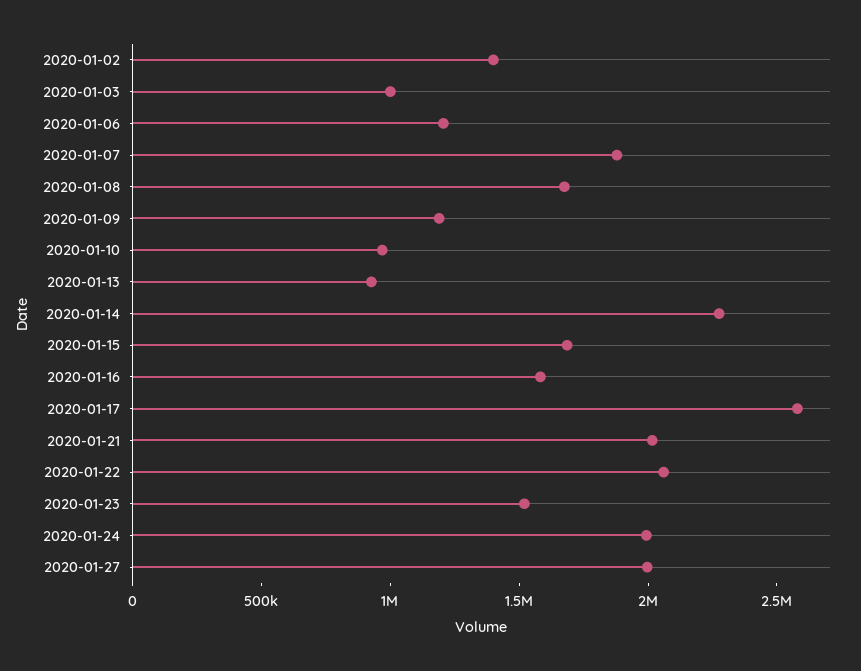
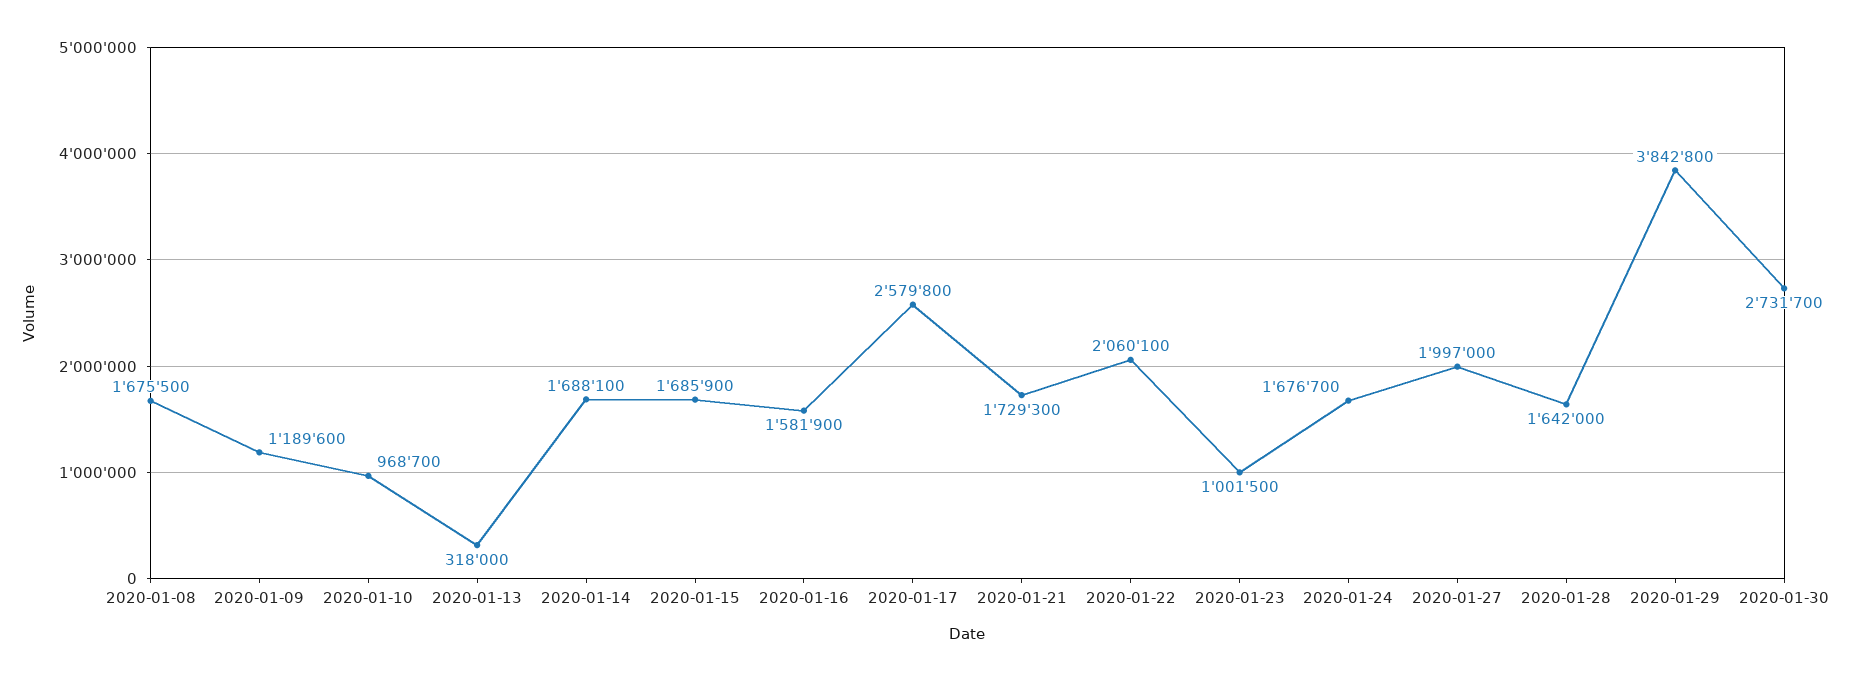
2020-01-02: 1400000 -> none
2020-01-03: 1000000 -> none
2020-01-06: 1200000 -> none
2020-01-07: 1900000 -> none
2020-01-13: 900000 -> 318000
2020-01-14: 2300000 -> 1688100
2020-01-21: 2000000 -> 1729300
2020-01-23: 1500000 -> 1001500
2020-01-24: 2000000 -> 1676700
2020-01-28: none -> 1642000
2020-01-29: none -> 3842800
2020-01-30: none -> 2731700

